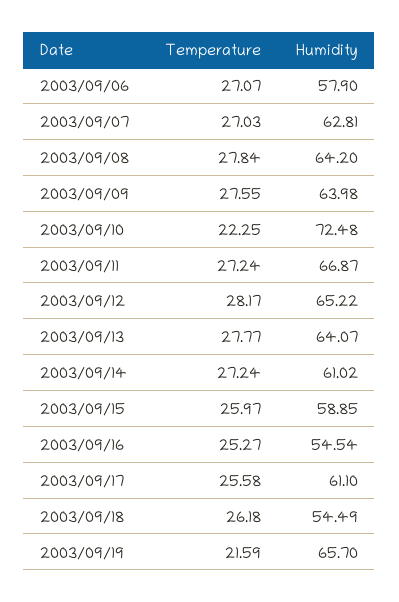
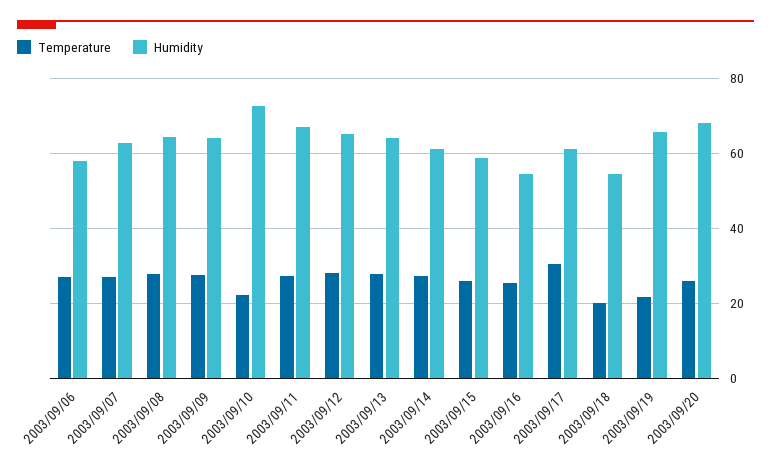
Temperature, 2003/09/17: 25.58 -> 30
Temperature, 2003/09/18: 26.18 -> 20
Temperature, 2003/09/20: none -> 26
Humidity, 2003/09/20: none -> 68

